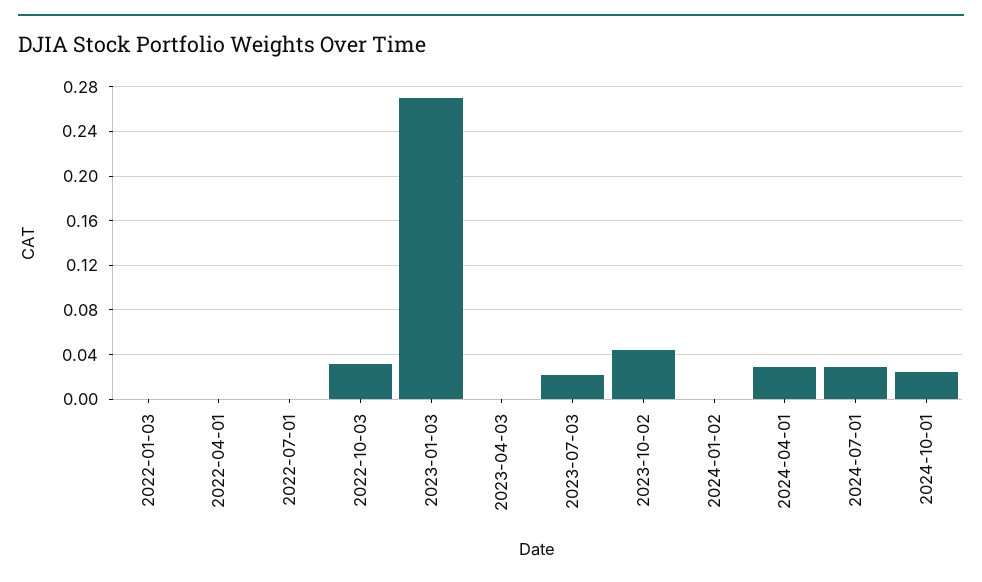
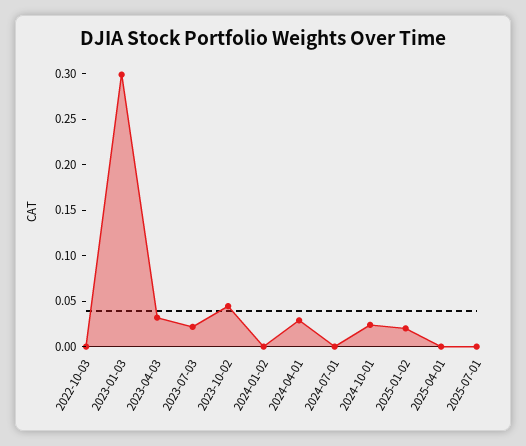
2022-01-03: 0 -> none
2022-04-01: 0 -> none
2022-07-01: 0 -> none
2022-10-03: 0.03 -> 0
2023-01-03: 0.27 -> 0.3
2023-04-03: 0 -> 0.03
2024-07-01: 0.03 -> 0
2025-01-02: none -> 0.02
2025-04-01: none -> 0
2025-07-01: none -> 0

